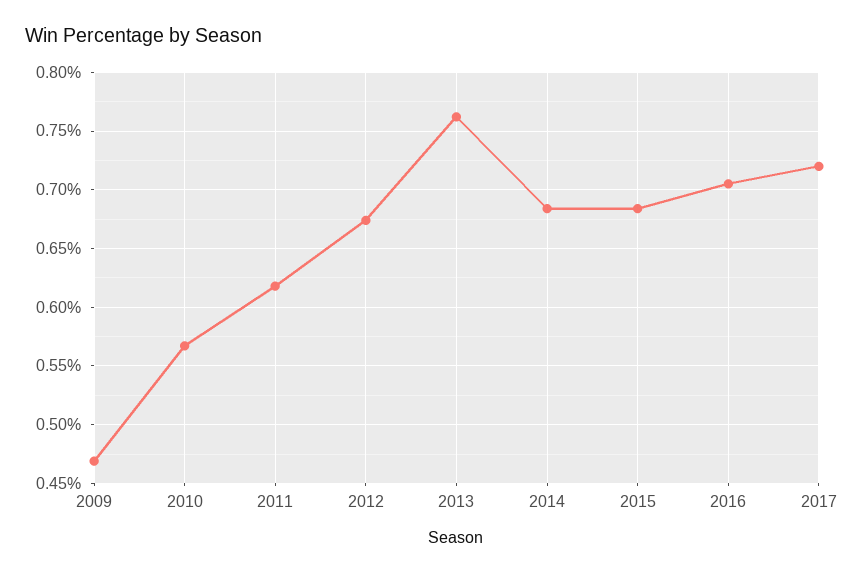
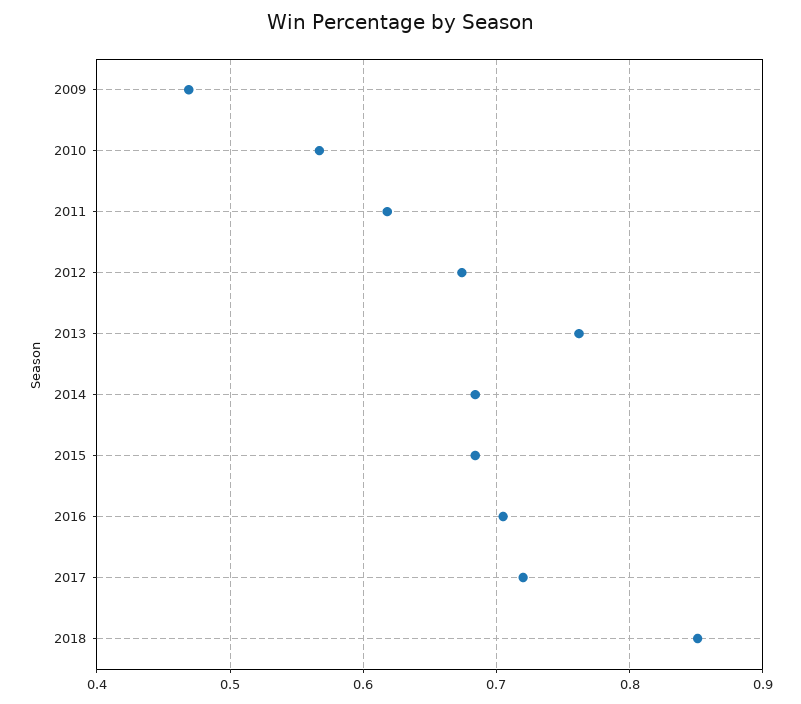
2018: none -> 0.85

